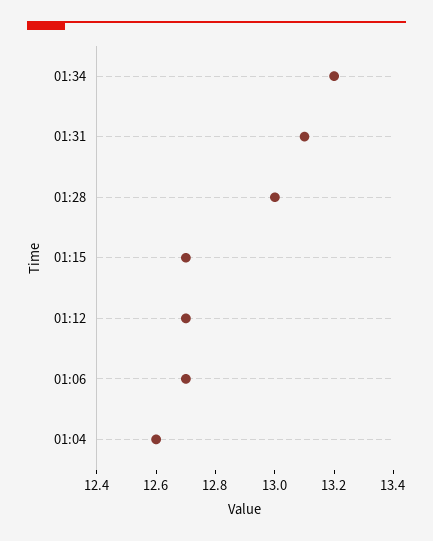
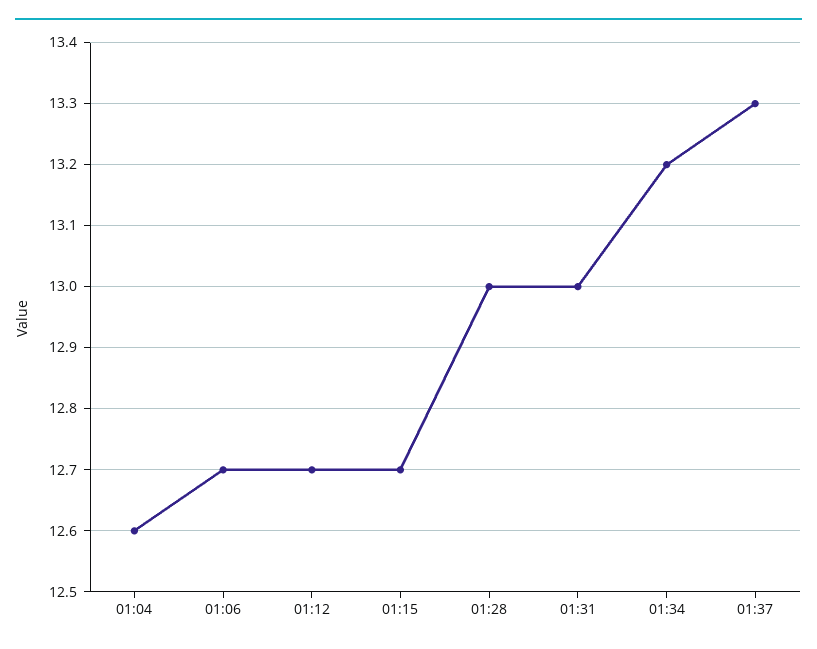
01:31: 13.1 -> 13
01:37: none -> 13.3

